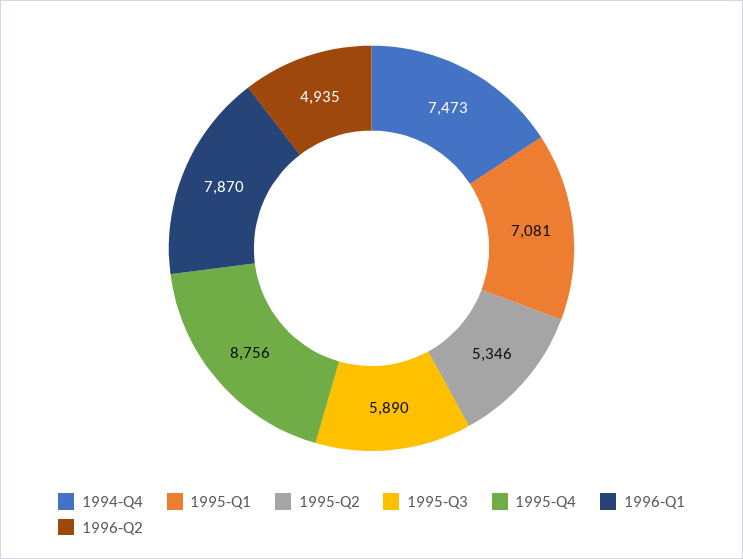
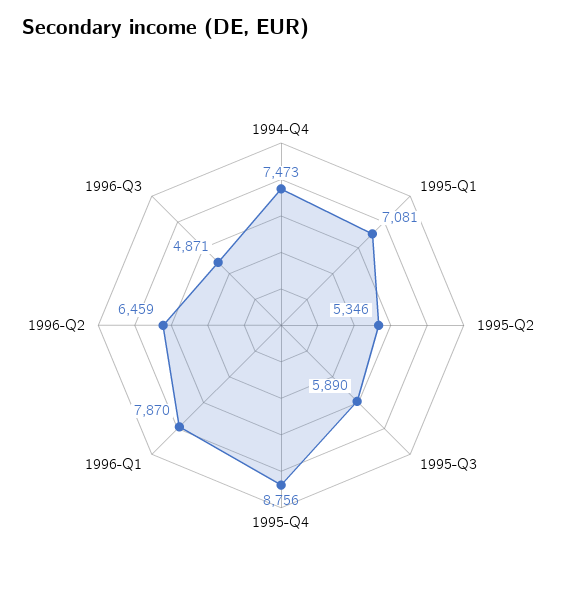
1996-Q2: 4935 -> 6459
1996-Q3: none -> 4871

